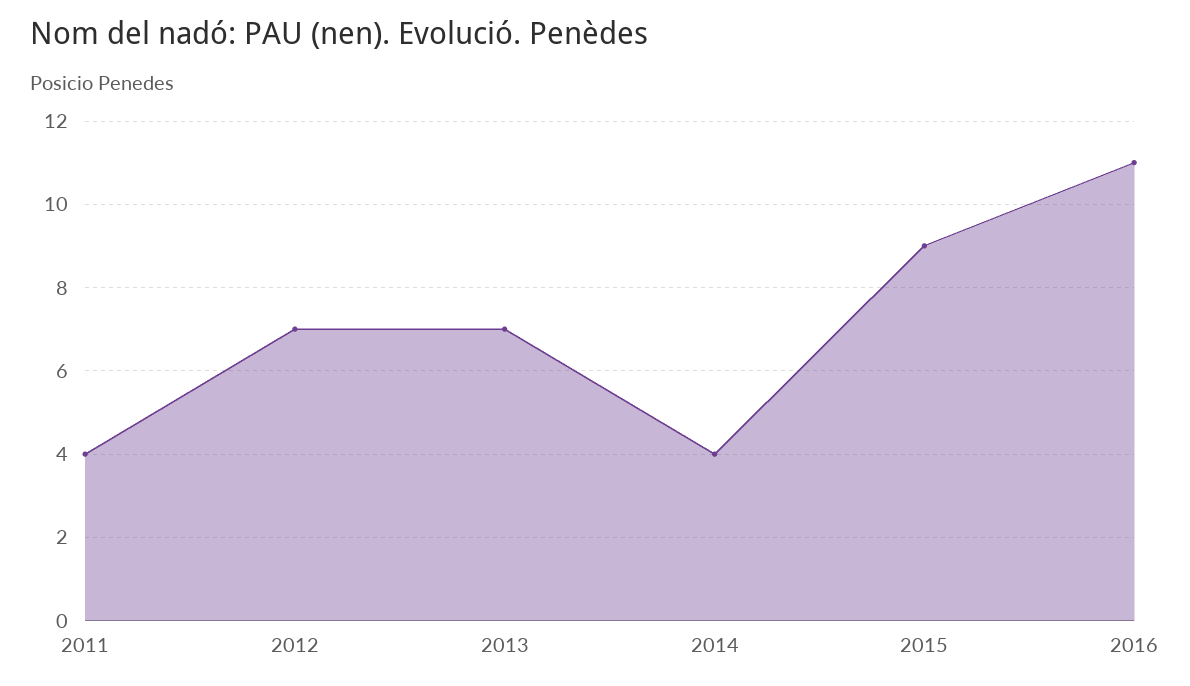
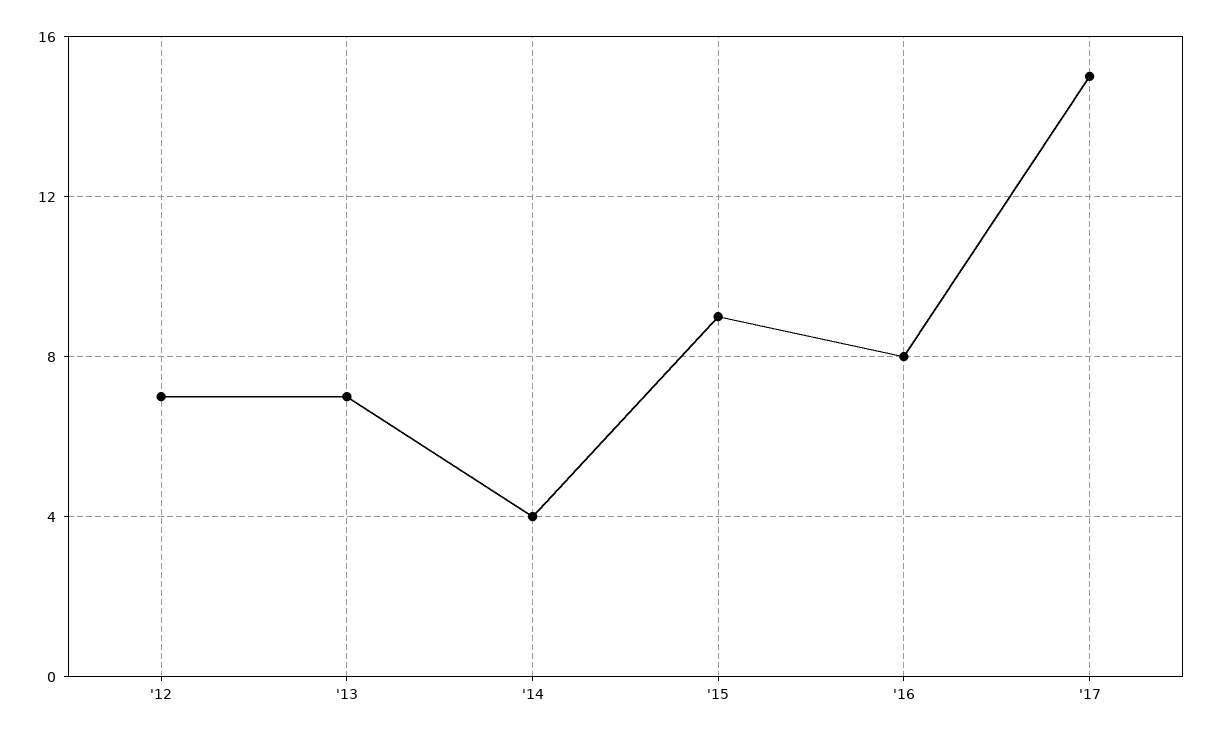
2011: 4 -> none
2016: 11 -> 8
'17: none -> 15

